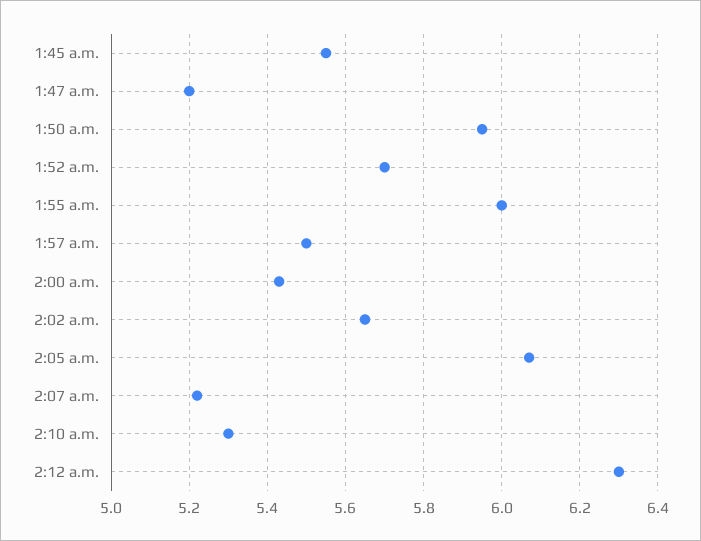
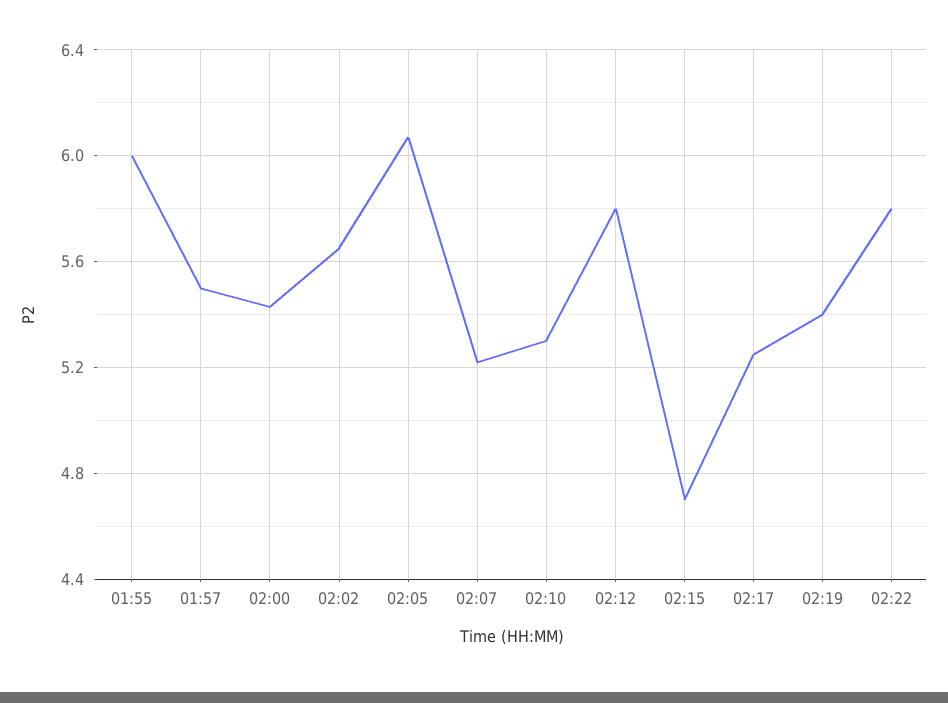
1:45 a.m.: 5.55 -> none
1:47 a.m.: 5.2 -> none
1:50 a.m.: 5.95 -> none
1:52 a.m.: 5.7 -> none
2:12 a.m.: 6.3 -> 5.8
02:15: none -> 4.7
02:17: none -> 5.25
02:19: none -> 5.4
02:22: none -> 5.8

